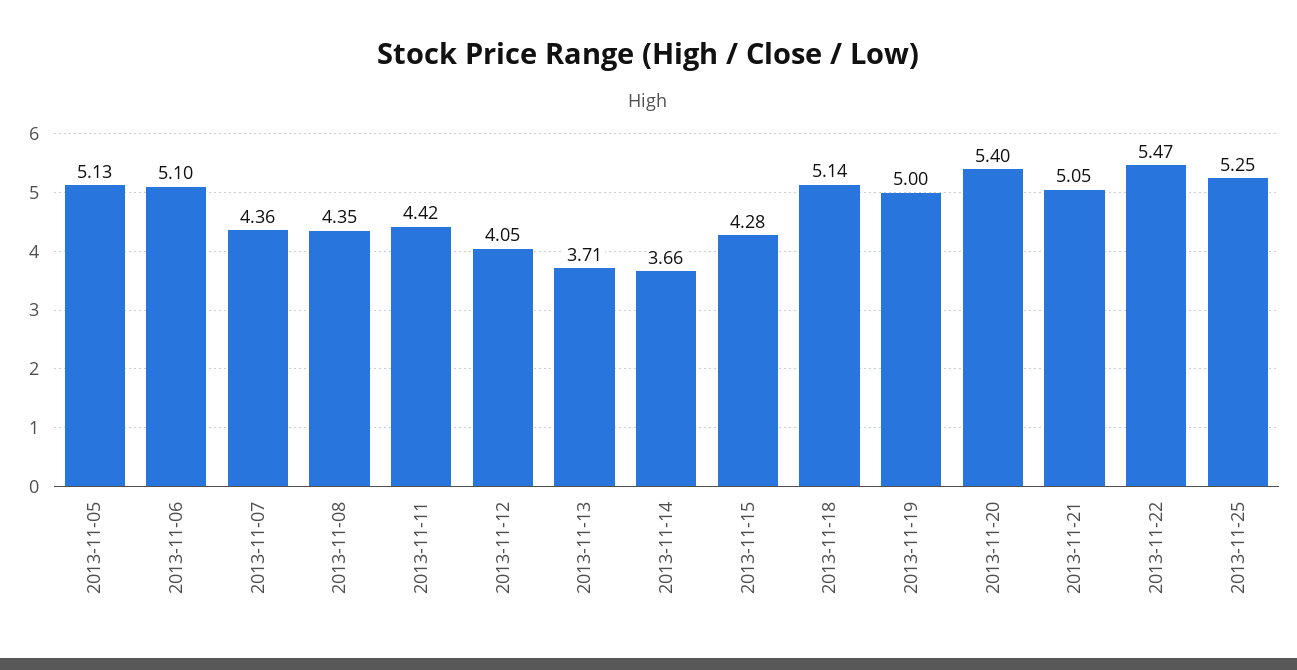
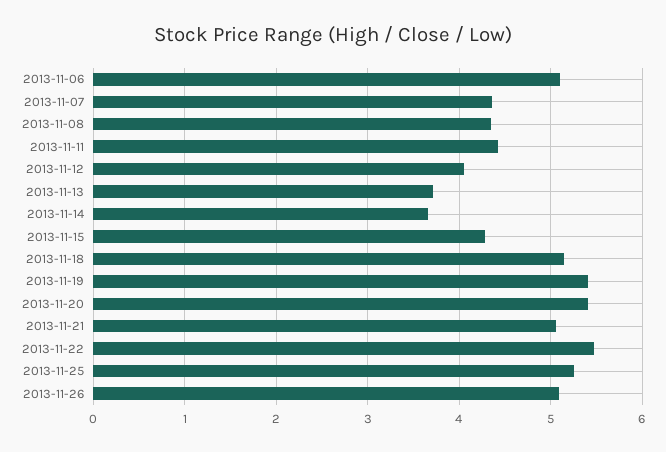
2013-11-05: 5.13 -> none
2013-11-19: 5 -> 5.4
2013-11-26: none -> 5.1

